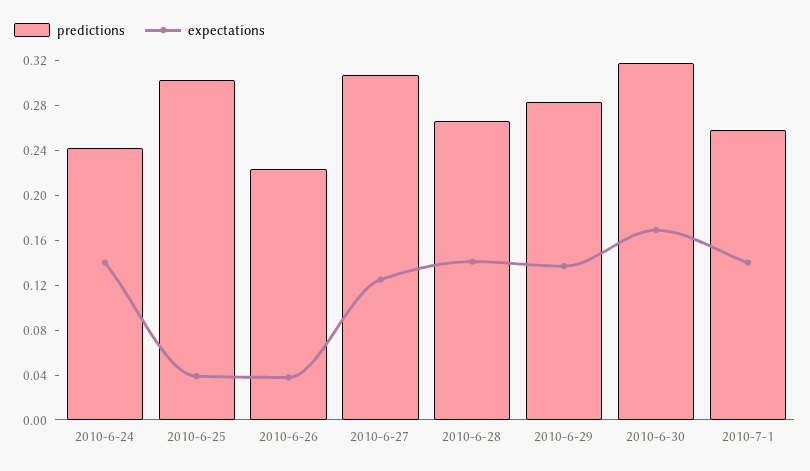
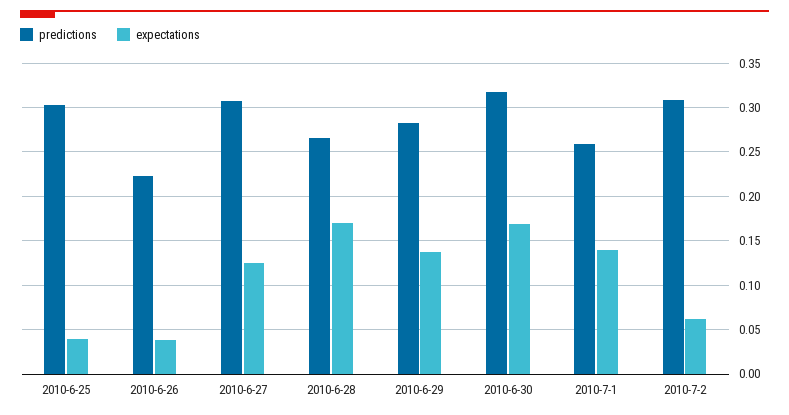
predictions, 2010-6-24: 0.24 -> none
expectations, 2010-6-24: 0.14 -> none
expectations, 2010-6-28: 0.14 -> 0.17
predictions, 2010-7-2: none -> 0.31
expectations, 2010-7-2: none -> 0.06

